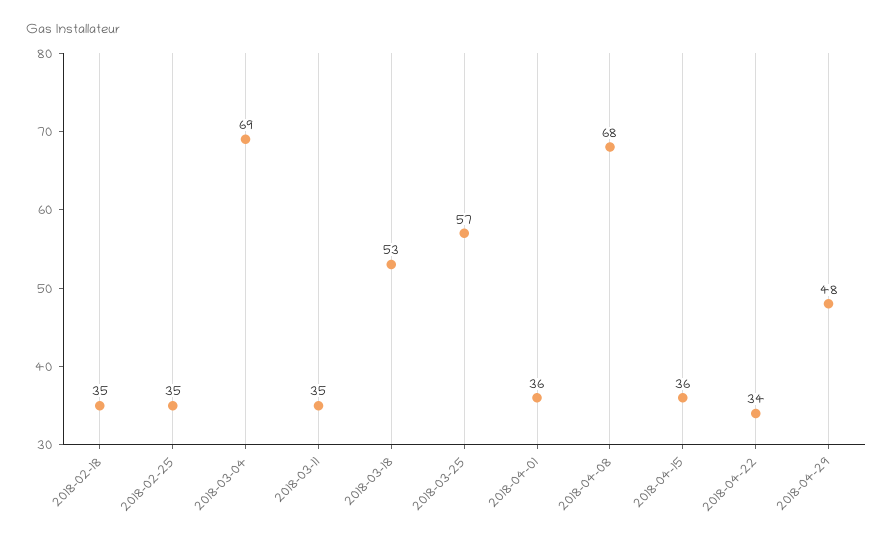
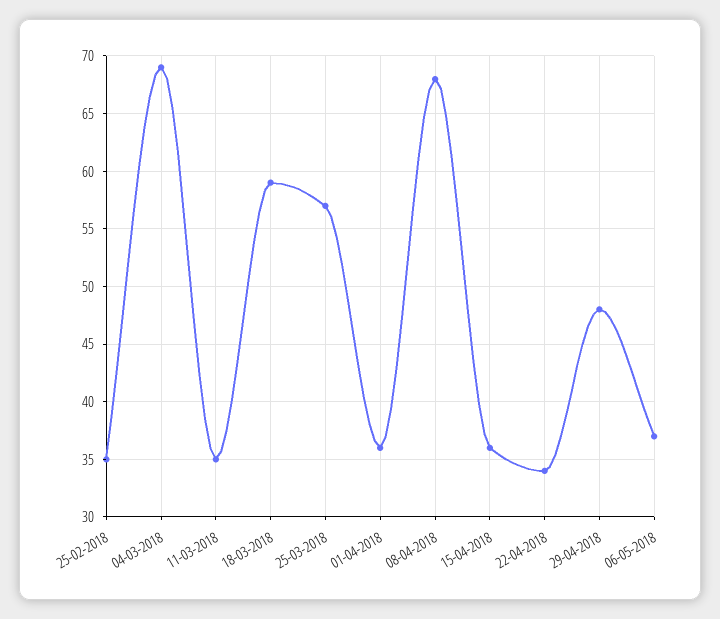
2018-02-18: 35 -> none
2018-03-18: 53 -> 59
06-05-2018: none -> 37

